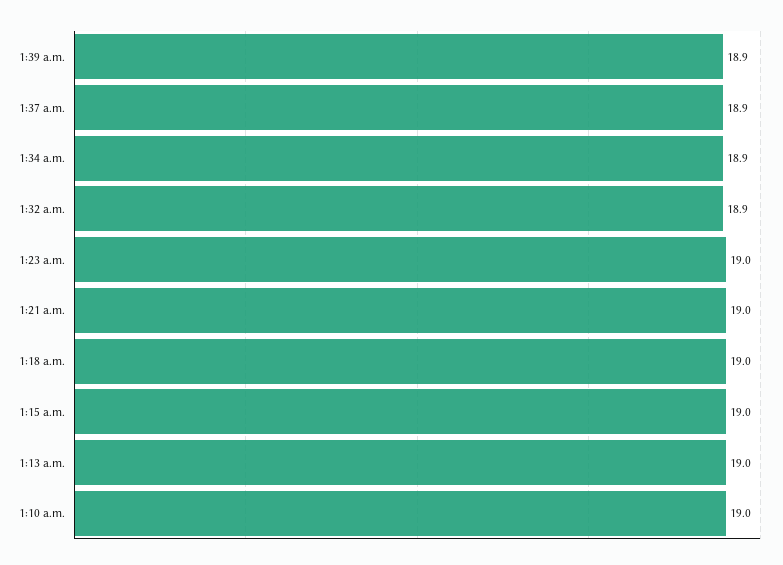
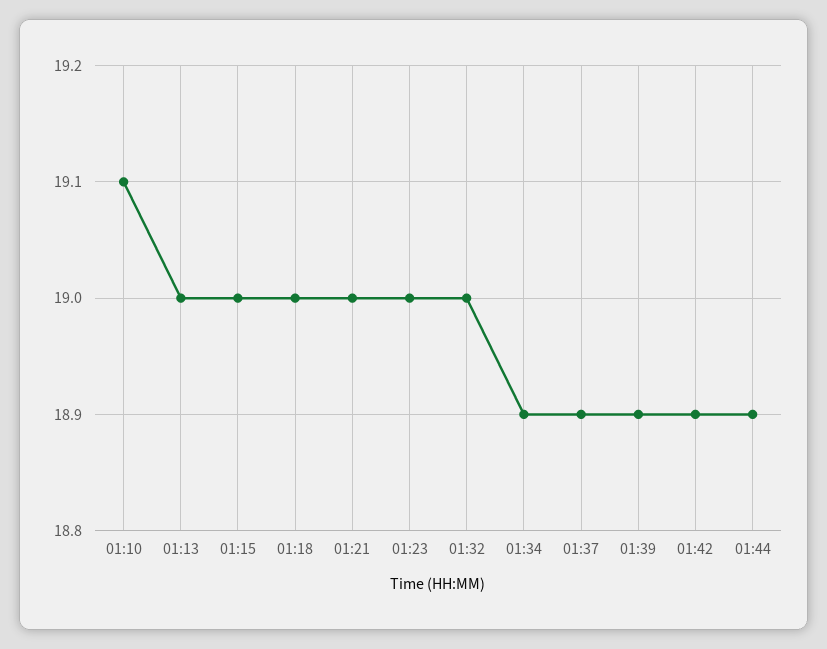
1:32 a.m.: 18.9 -> 19
1:10 a.m.: 19 -> 19.1
01:42: none -> 18.9
01:44: none -> 18.9

